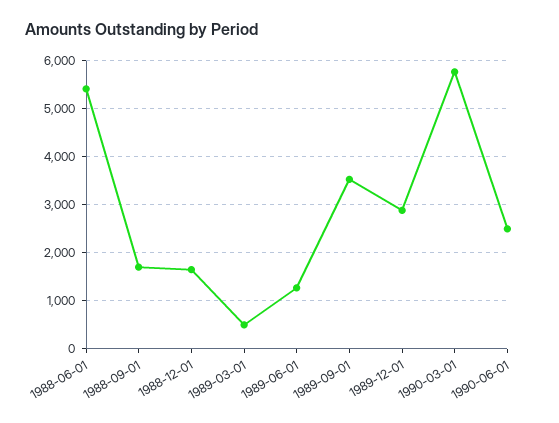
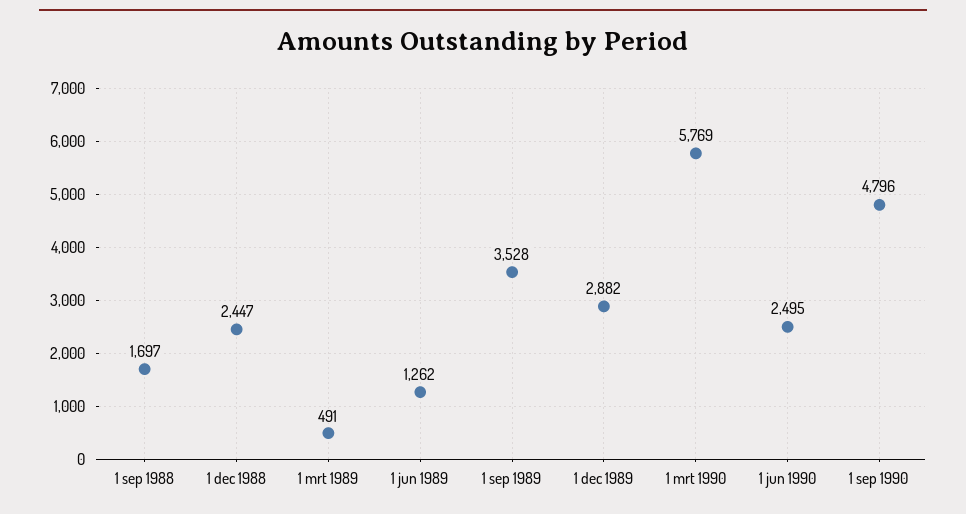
1988-06-01: 5400 -> none
1988-12-01: 1600 -> 2447
1 sep 1990: none -> 4796

